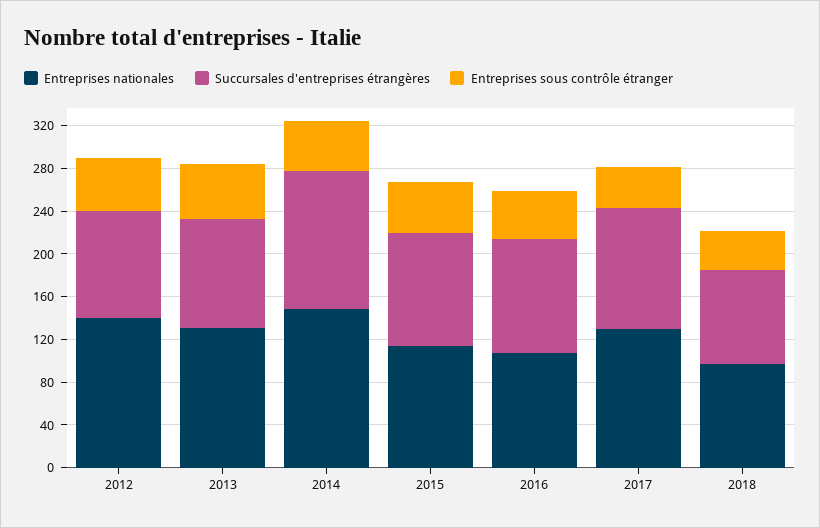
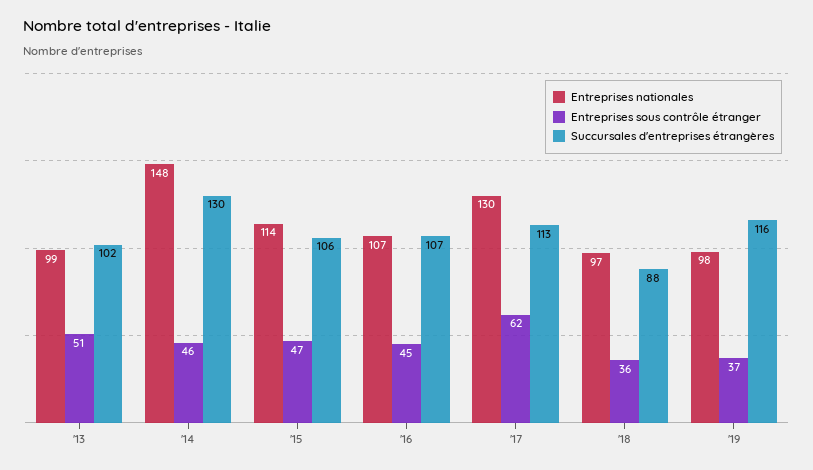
Entreprises nationales, 2012: 140 -> none
Succursales d'entreprises étrangères, 2012: 100 -> none
Entreprises sous contrôle étranger, 2012: 50 -> none
Entreprises nationales, 2013: 130 -> 99
Entreprises sous contrôle étranger, 2017: 40 -> 62
Entreprises nationales, '19: none -> 98
Entreprises sous contrôle étranger, '19: none -> 37
Succursales d'entreprises étrangères, '19: none -> 116

